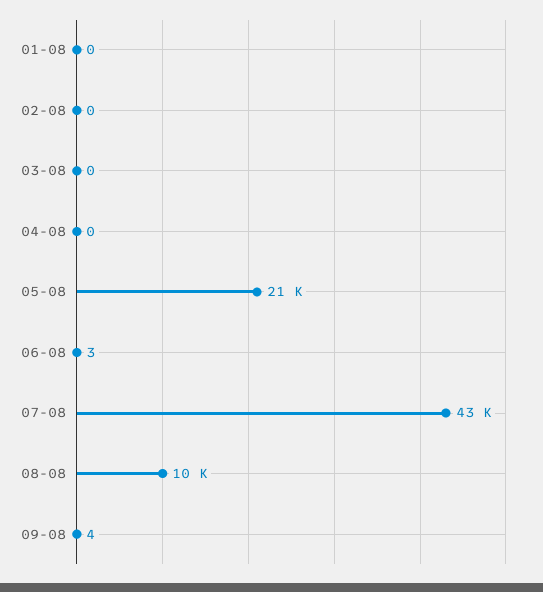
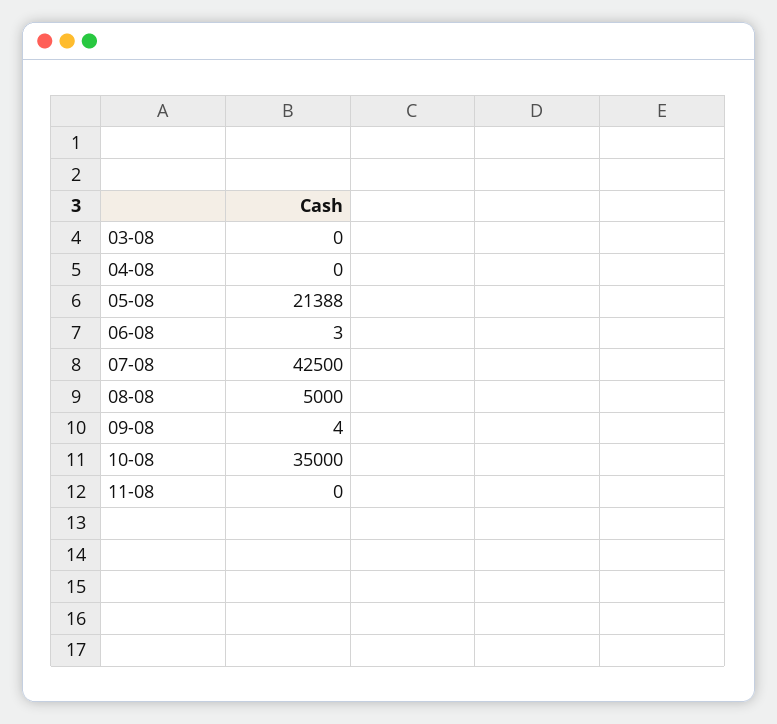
01-08: 0 -> none
02-08: 0 -> none
08-08: 10000 -> 5000
10-08: none -> 35000
11-08: none -> 0

